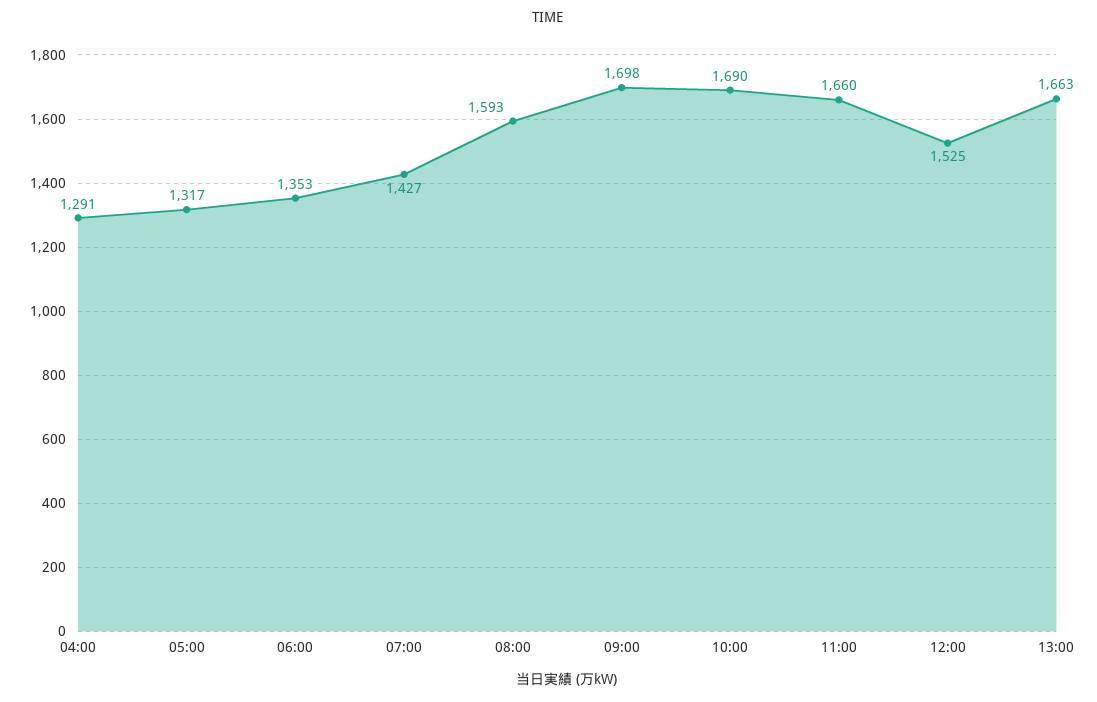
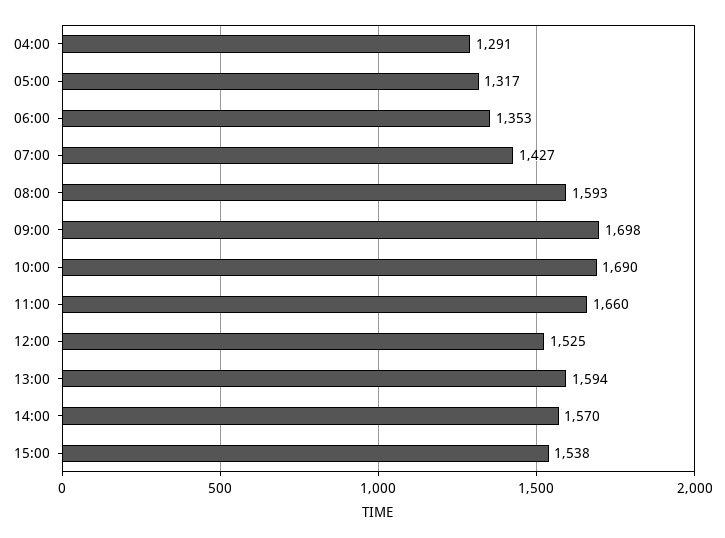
13:00: 1663 -> 1594
14:00: none -> 1570
15:00: none -> 1538

